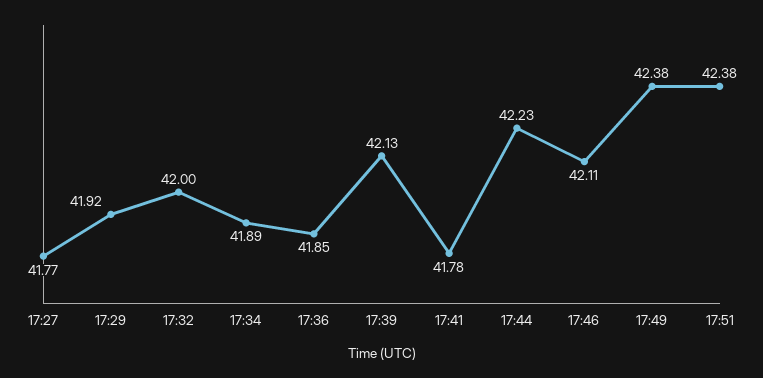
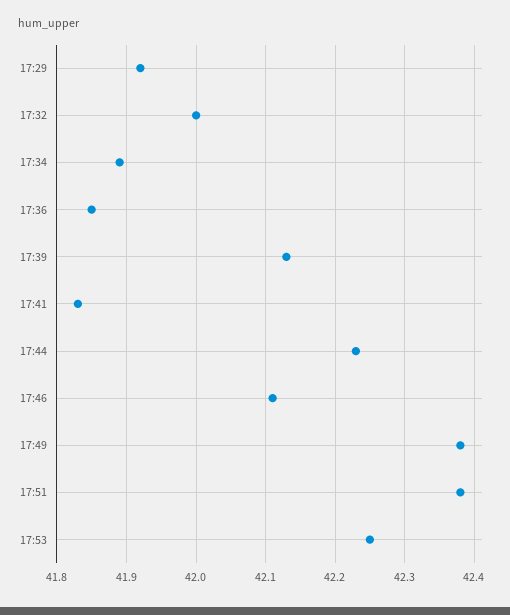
17:27: 41.77 -> none
17:41: 41.78 -> 41.83
17:53: none -> 42.25

